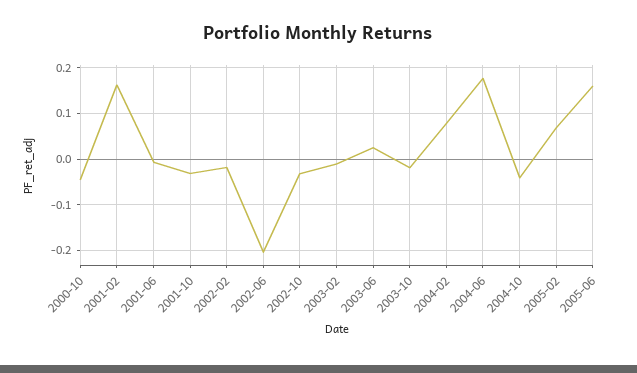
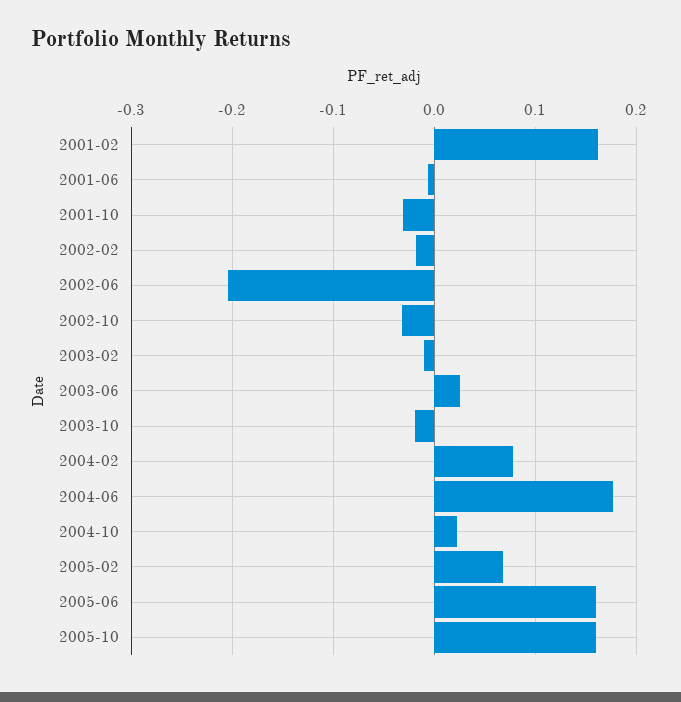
2000-10: -0.04 -> none
2004-10: -0.04 -> 0.02
2005-10: none -> 0.16

